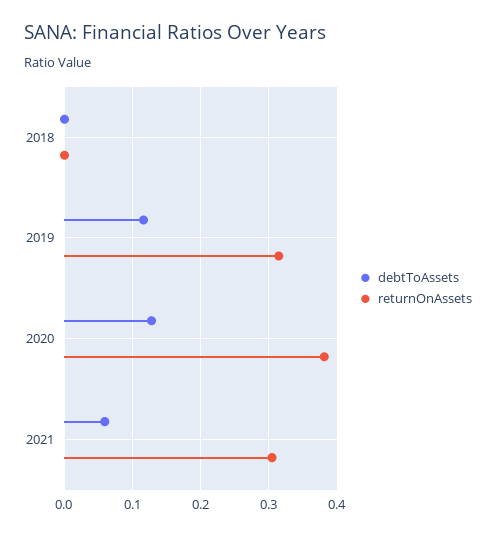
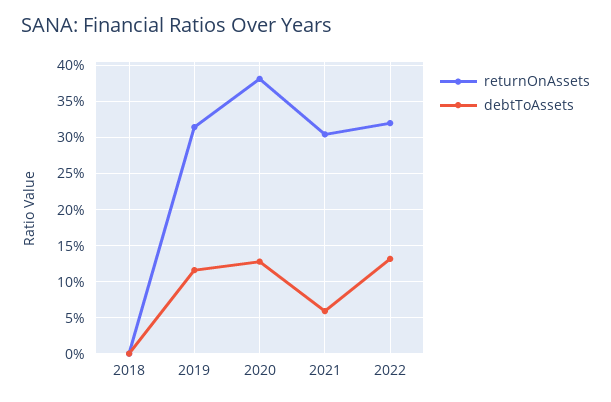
returnOnAssets, 2022: none -> 0.32
debtToAssets, 2022: none -> 0.13

